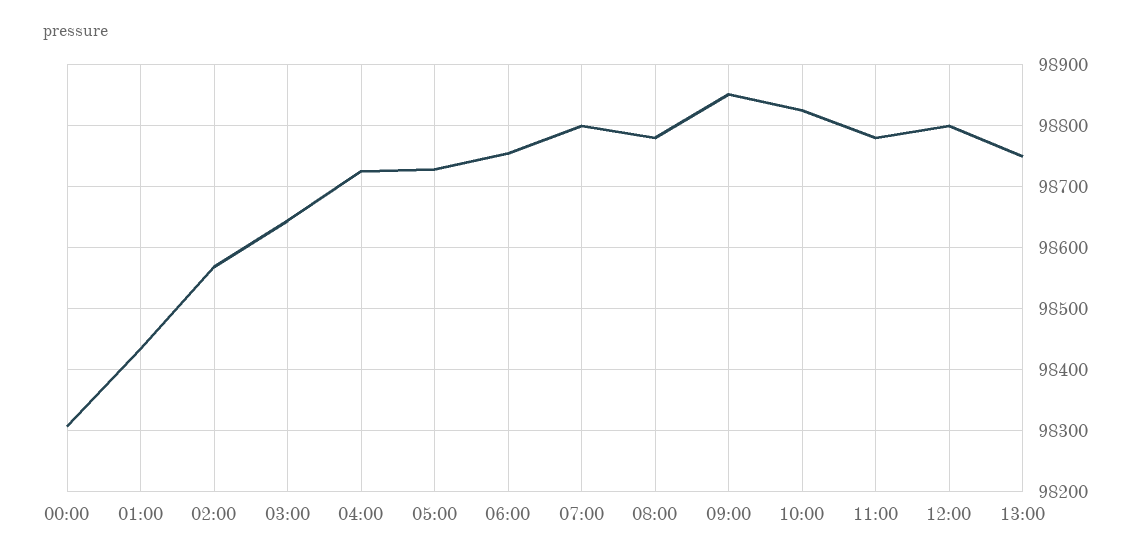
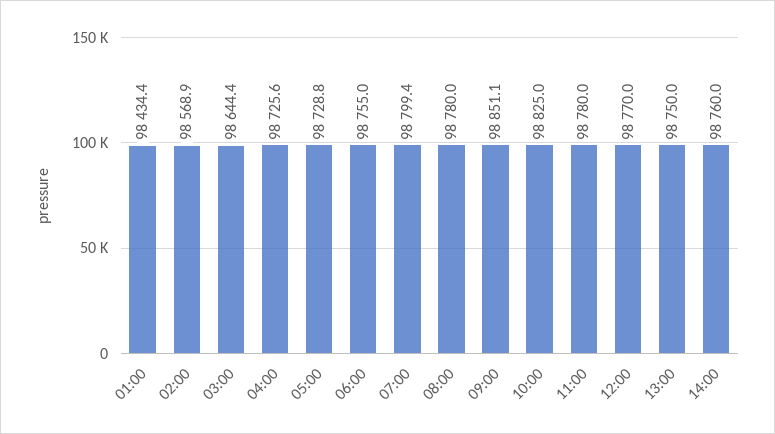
00:00: 98310 -> none
12:00: 98800 -> 98770
14:00: none -> 98760

